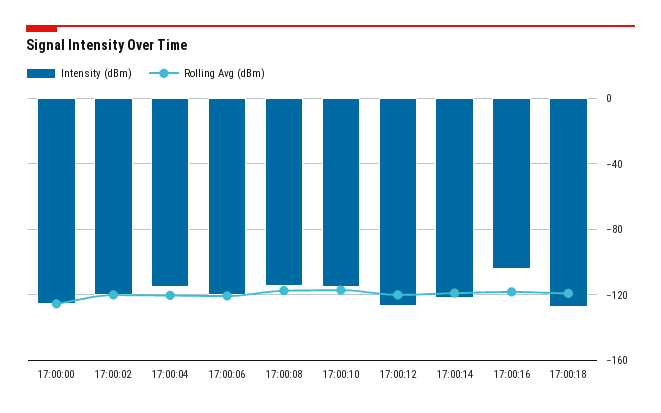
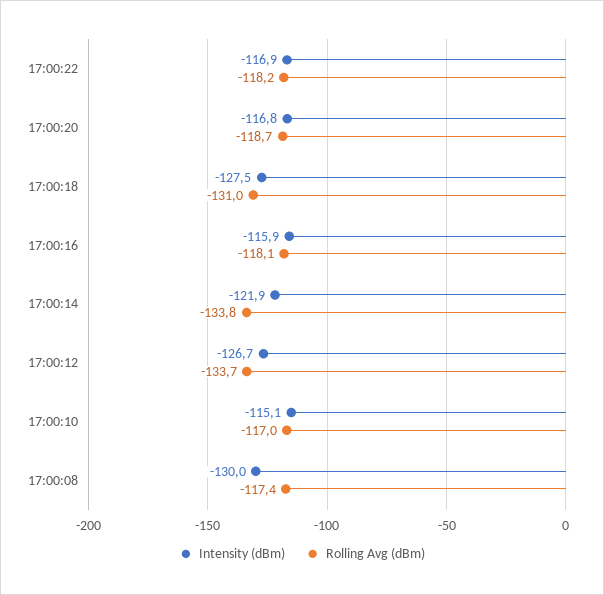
Intensity (dBm), 17:00:00: -125 -> none
Rolling Avg (dBm), 17:00:00: -125 -> none
Intensity (dBm), 17:00:02: -120 -> none
Rolling Avg (dBm), 17:00:02: -120 -> none
Intensity (dBm), 17:00:04: -115 -> none
Rolling Avg (dBm), 17:00:04: -120 -> none
Intensity (dBm), 17:00:06: -120 -> none
Rolling Avg (dBm), 17:00:06: -120 -> none
Intensity (dBm), 17:00:08: -115 -> -130
Rolling Avg (dBm), 17:00:12: -120 -> -133.7
Rolling Avg (dBm), 17:00:14: -120 -> -133.8
Intensity (dBm), 17:00:16: -105 -> -115.9
Rolling Avg (dBm), 17:00:18: -120 -> -131
Intensity (dBm), 17:00:22: none -> -116.9
Rolling Avg (dBm), 17:00:22: none -> -118.2
Intensity (dBm), 17:00:20: none -> -116.8
Rolling Avg (dBm), 17:00:20: none -> -118.7

